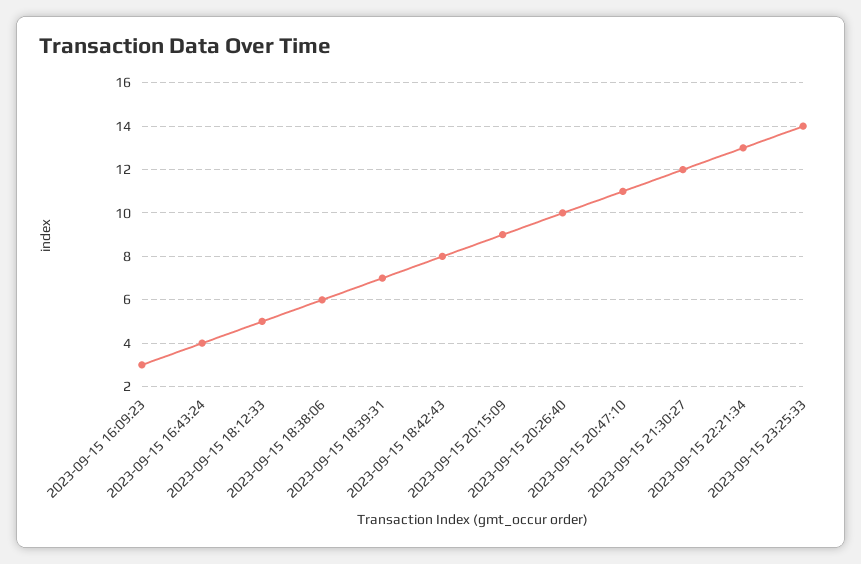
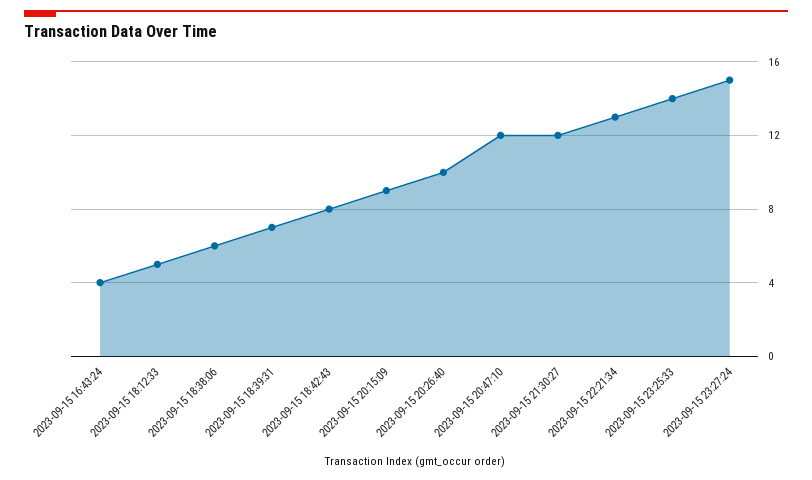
2023-09-15 16:09:23: 3 -> none
2023-09-15 20:47:10: 11 -> 12
2023-09-15 23:27:24: none -> 15

